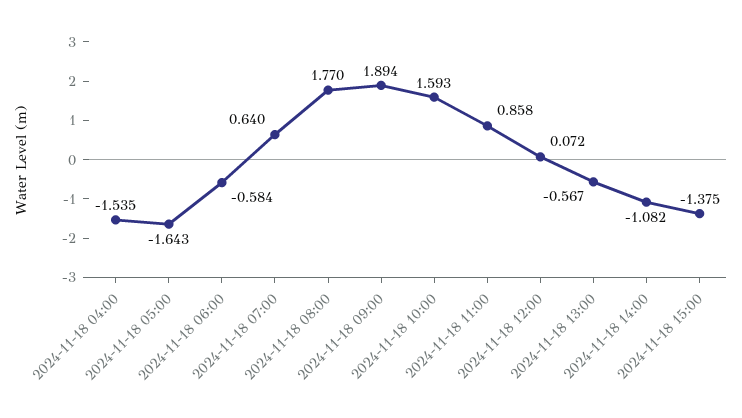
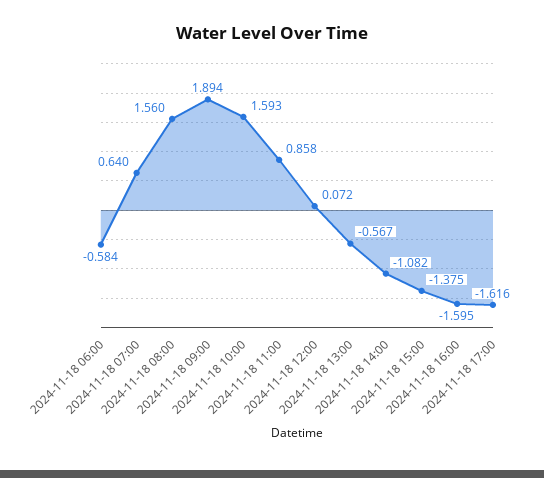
2024-11-18 04:00: -1.535 -> none
2024-11-18 05:00: -1.643 -> none
2024-11-18 08:00: 1.77 -> 1.56
2024-11-18 16:00: none -> -1.595
2024-11-18 17:00: none -> -1.616

